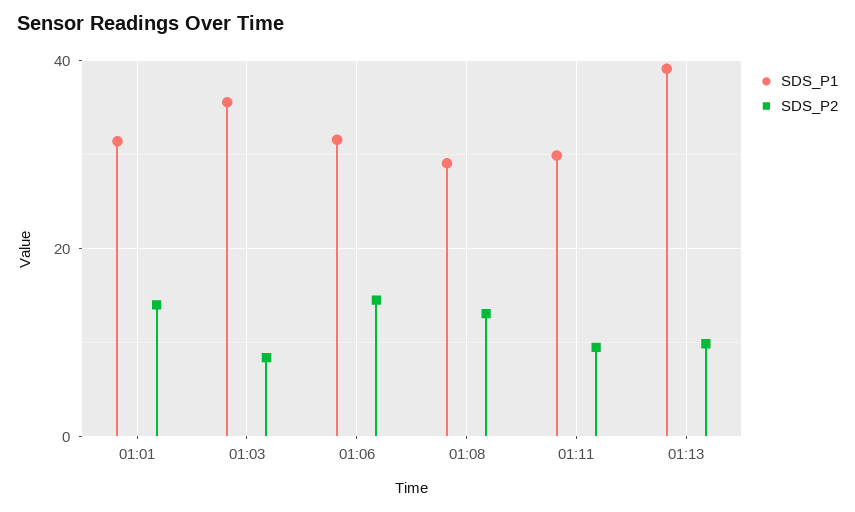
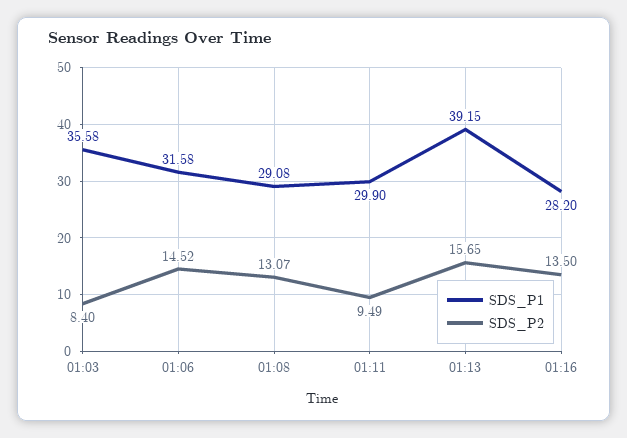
SDS_P1, 01:01: 32 -> none
SDS_P2, 01:01: 14 -> none
SDS_P2, 01:13: 10 -> 15.65
SDS_P1, 01:16: none -> 28.2
SDS_P2, 01:16: none -> 13.5

